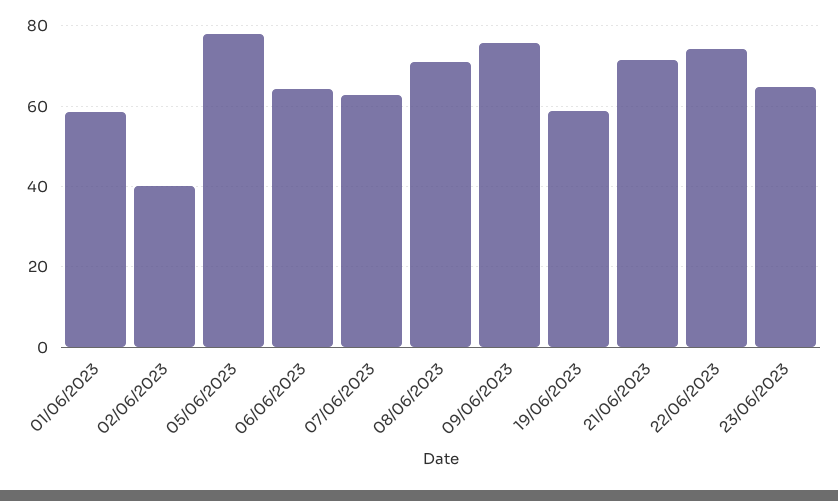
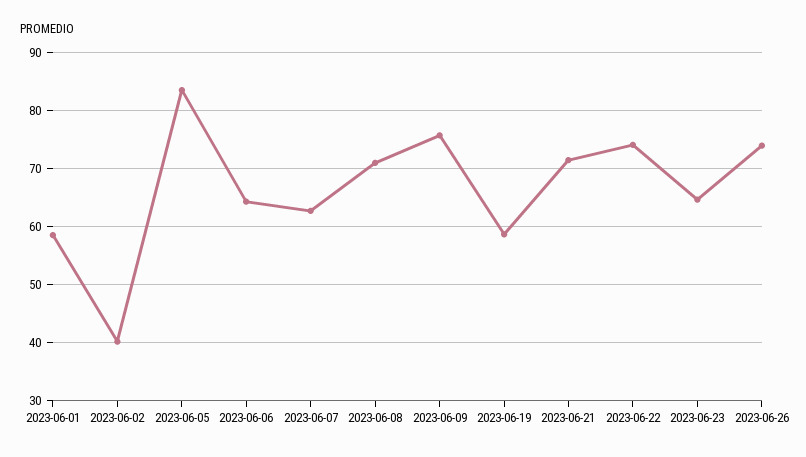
05/06/2023: 78 -> 84
2023-06-26: none -> 74

